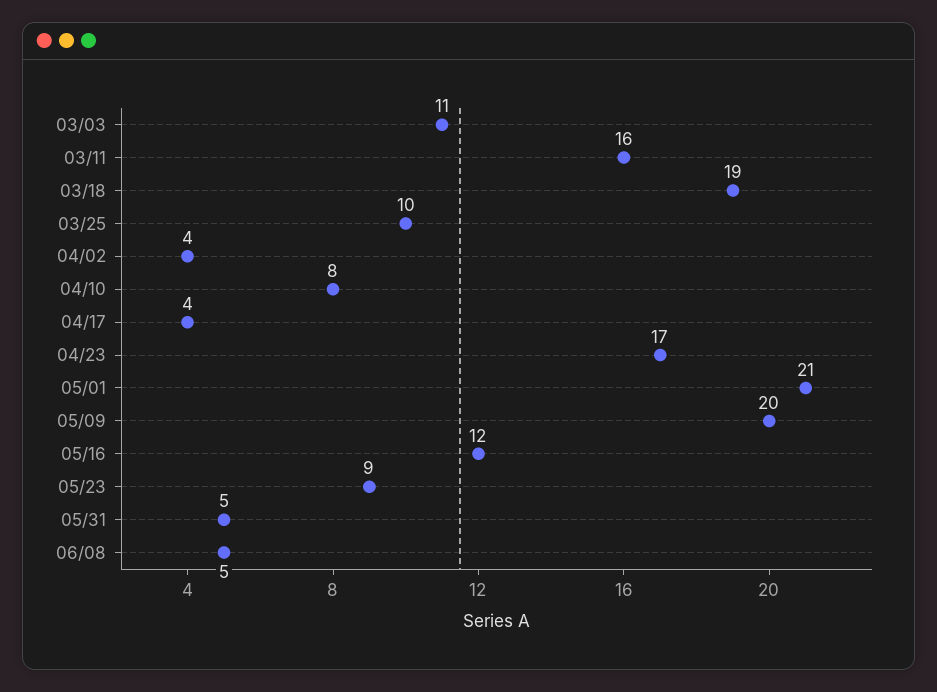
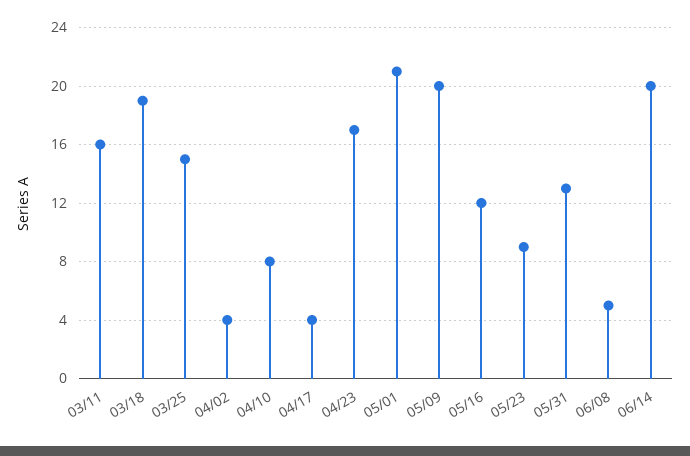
03/03: 11 -> none
03/25: 10 -> 15
05/31: 5 -> 13
06/14: none -> 20

